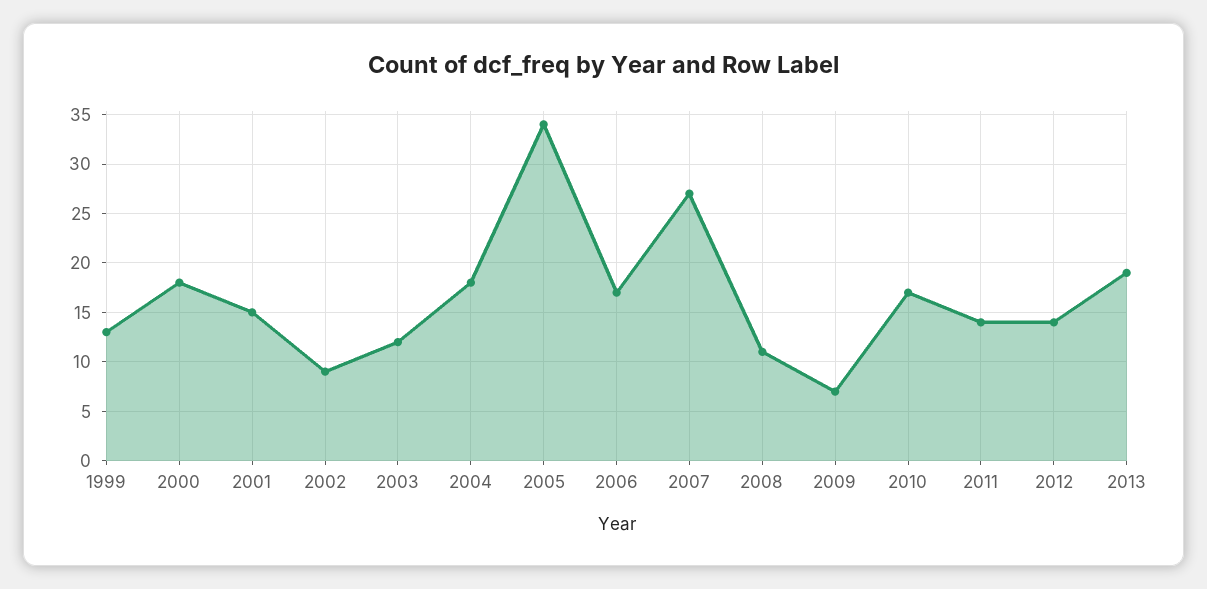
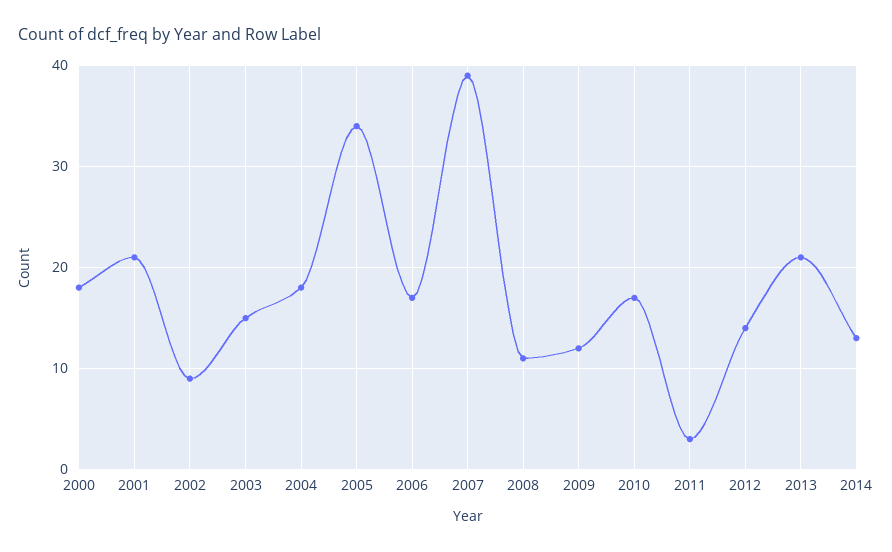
1999: 13 -> none
2001: 15 -> 21
2003: 12 -> 15
2007: 27 -> 39
2009: 7 -> 12
2011: 14 -> 3
2013: 19 -> 21
2014: none -> 13

